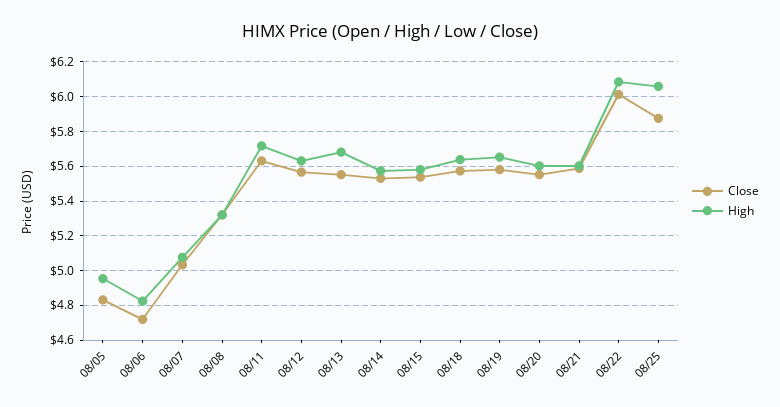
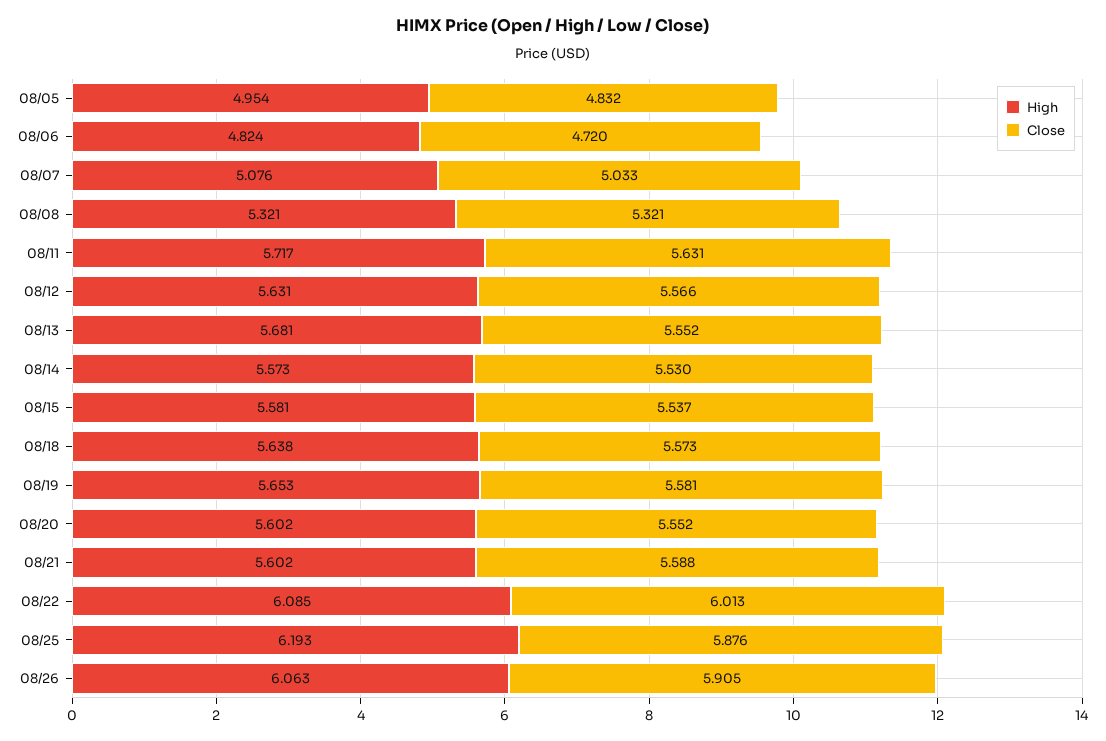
High, 08/25: 6.05 -> 6.193
High, 08/26: none -> 6.063
Close, 08/26: none -> 5.905

